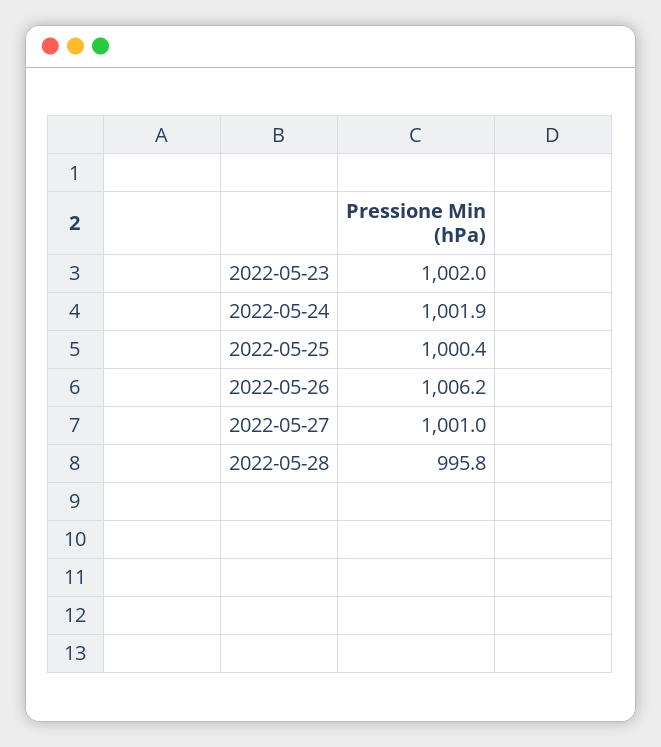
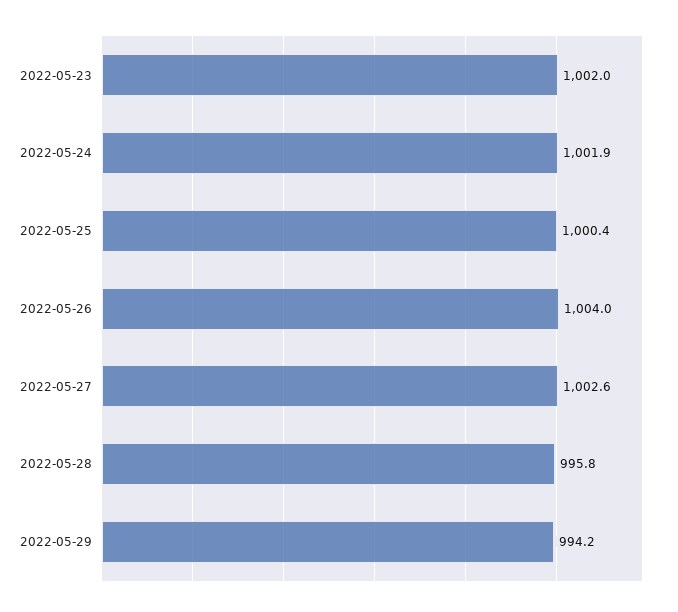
2022-05-26: 1006.2 -> 1004
2022-05-27: 1001 -> 1002.6
2022-05-29: none -> 994.2

